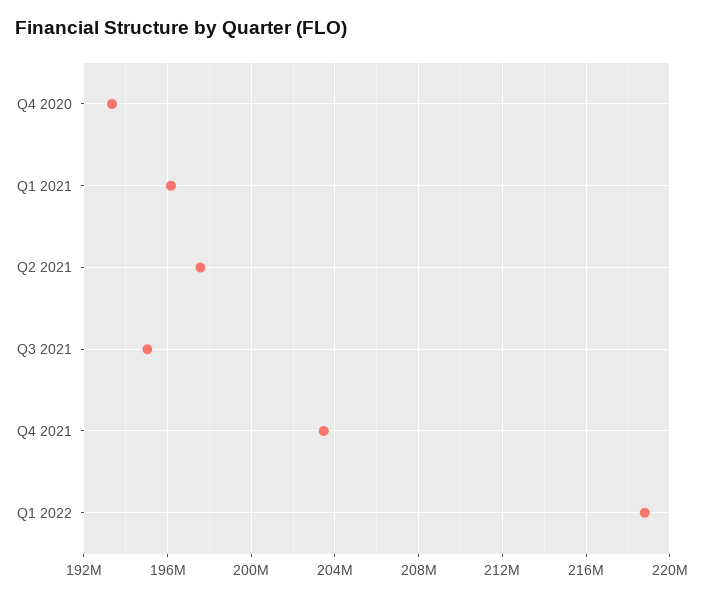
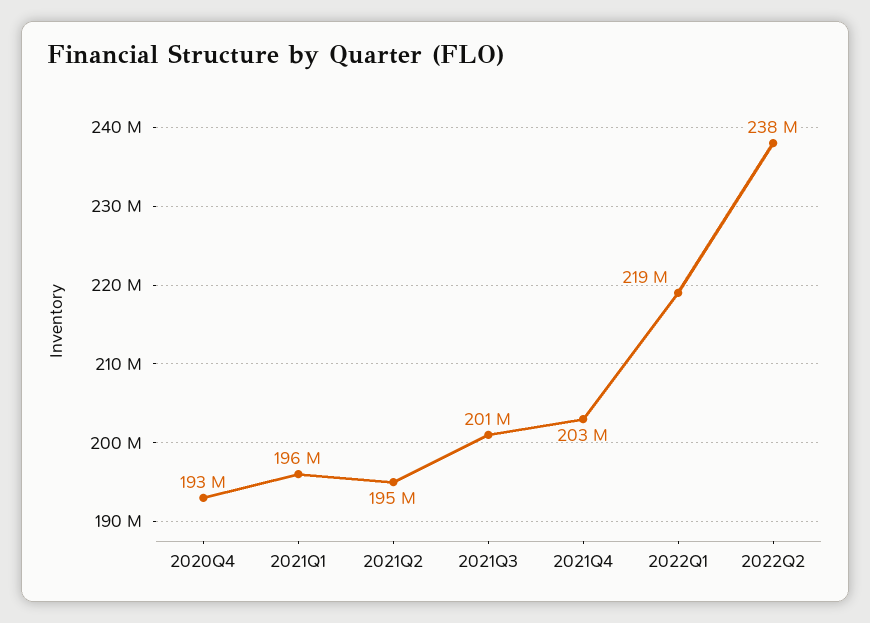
Q2 2021: 197500000 -> 195000000
Q3 2021: 195000000 -> 201000000
2022Q2: none -> 238000000

